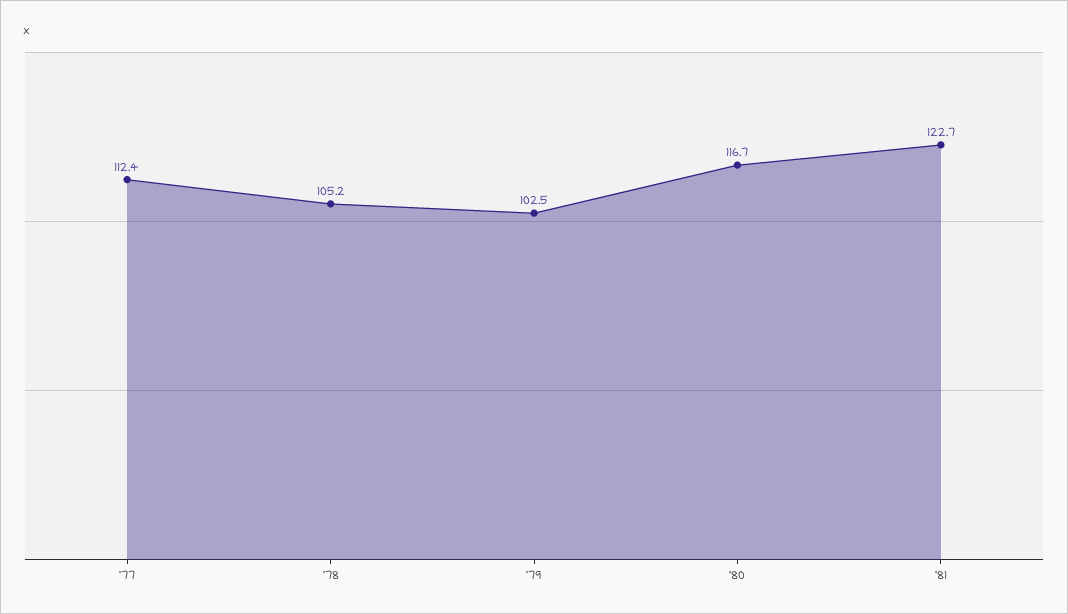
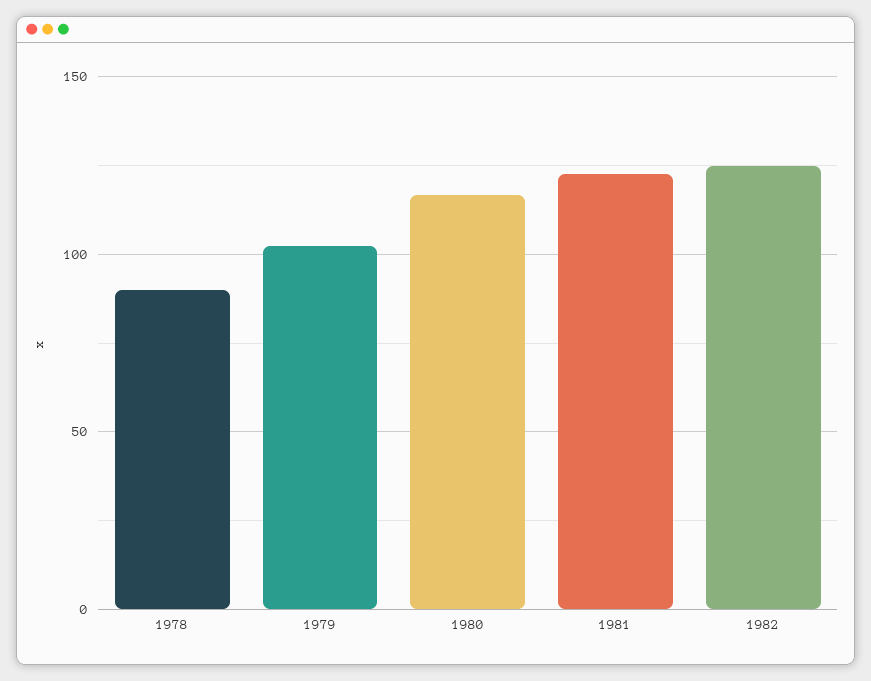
'77: 112.4 -> none
'78: 105.2 -> 90
1982: none -> 125

